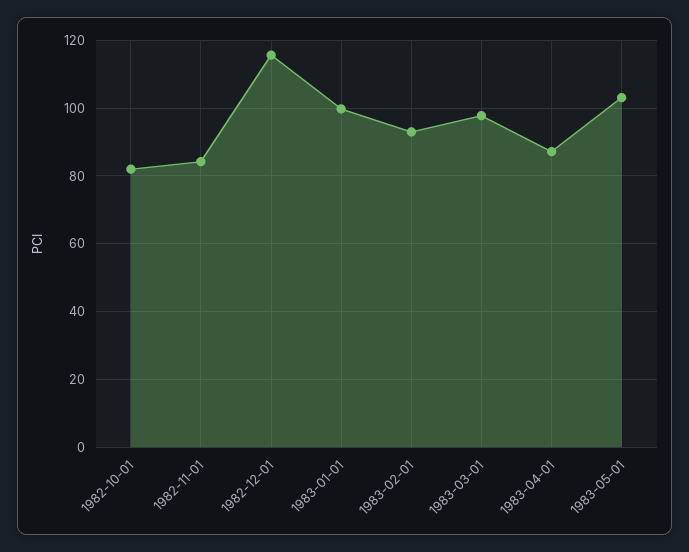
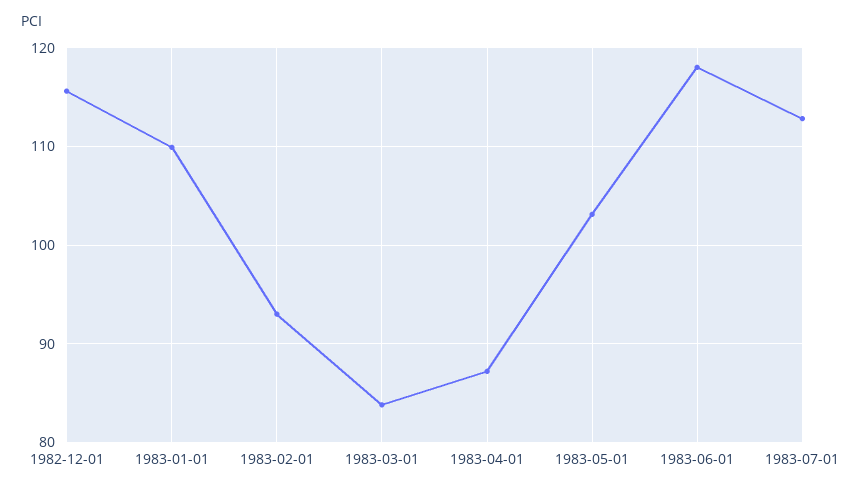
1982-10-01: 82 -> none
1982-11-01: 84 -> none
1983-01-01: 100 -> 110
1983-03-01: 98 -> 84
1983-06-01: none -> 118
1983-07-01: none -> 113

